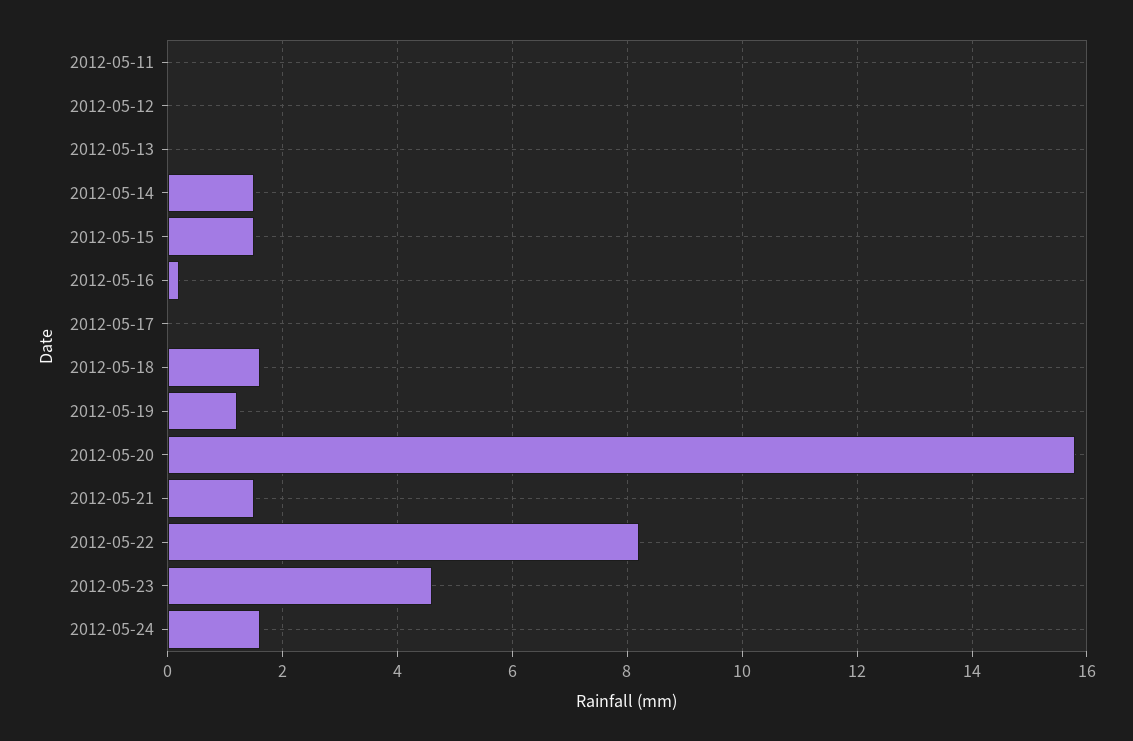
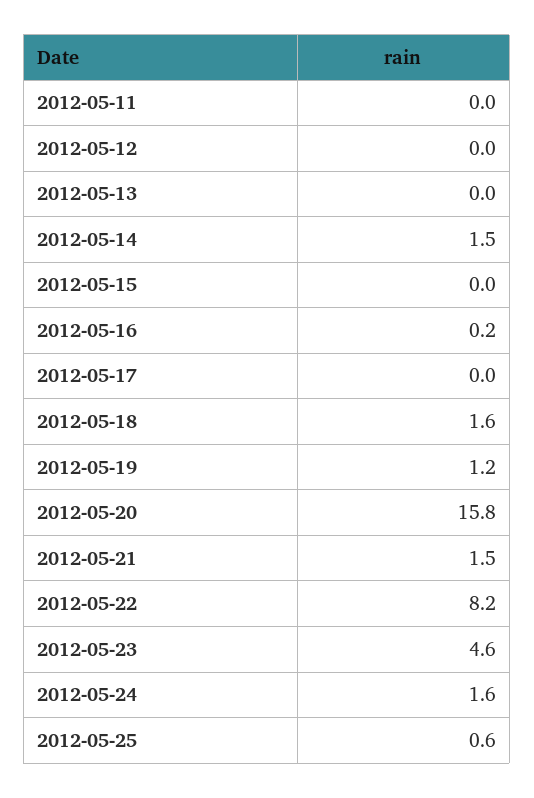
2012-05-15: 1.5 -> 0
2012-05-25: none -> 0.6

